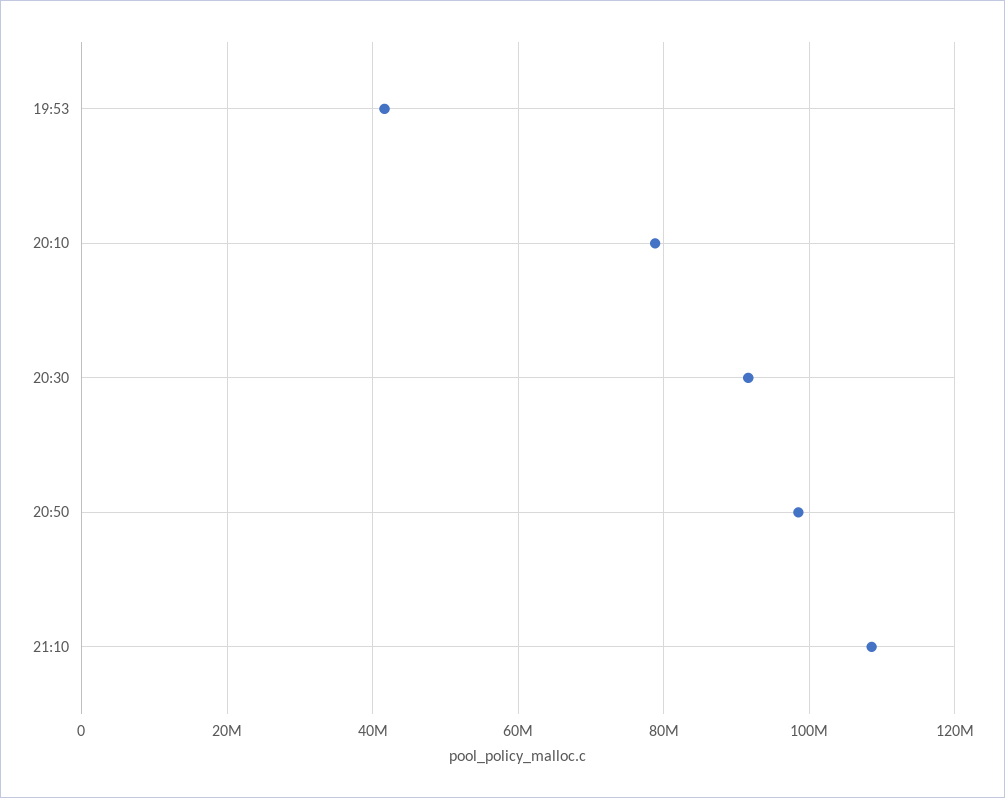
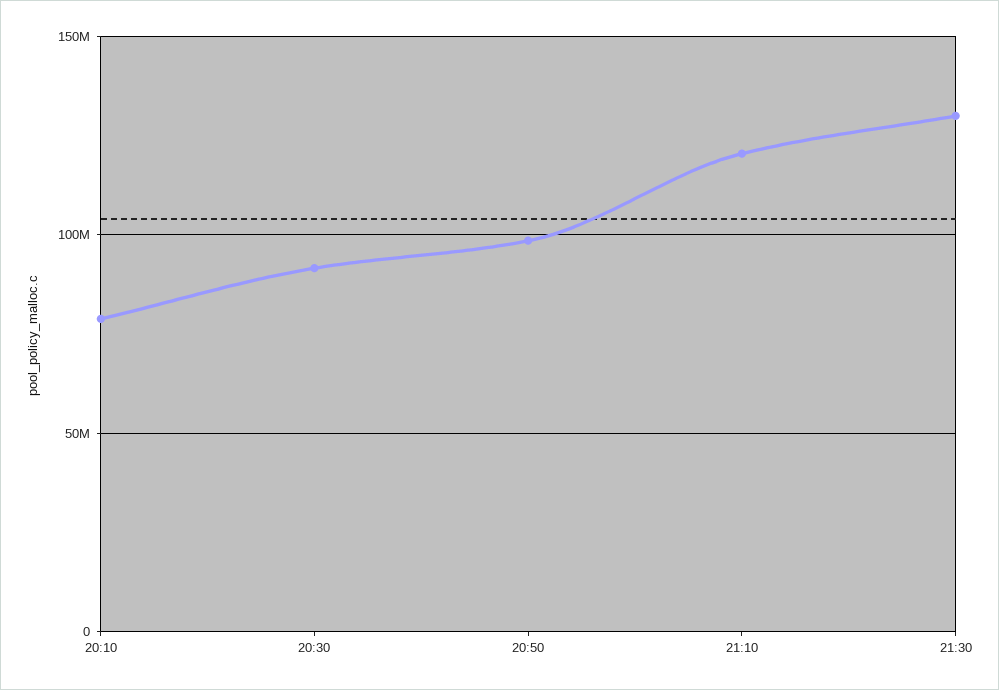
19:53: 42000000 -> none
21:10: 108000000 -> 120000000
21:30: none -> 130000000

